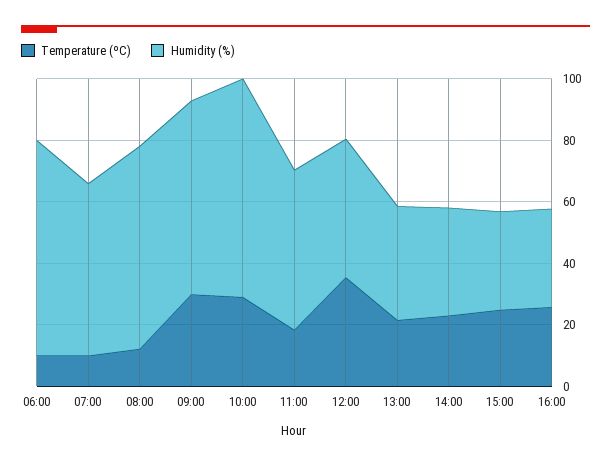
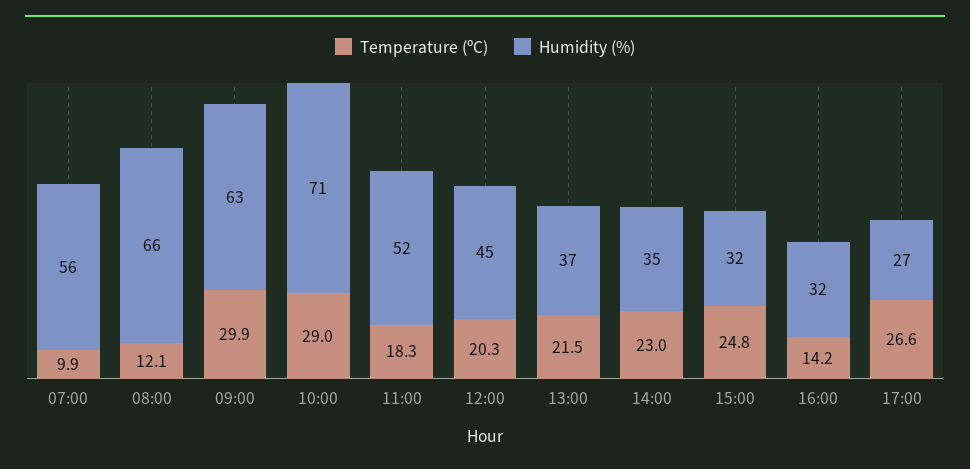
Temperature (ºC), 06:00: 10 -> none
Humidity (%), 06:00: 70 -> none
Temperature (ºC), 12:00: 35 -> 20.3
Temperature (ºC), 16:00: 25 -> 14.2
Temperature (ºC), 17:00: none -> 26.6
Humidity (%), 17:00: none -> 27

